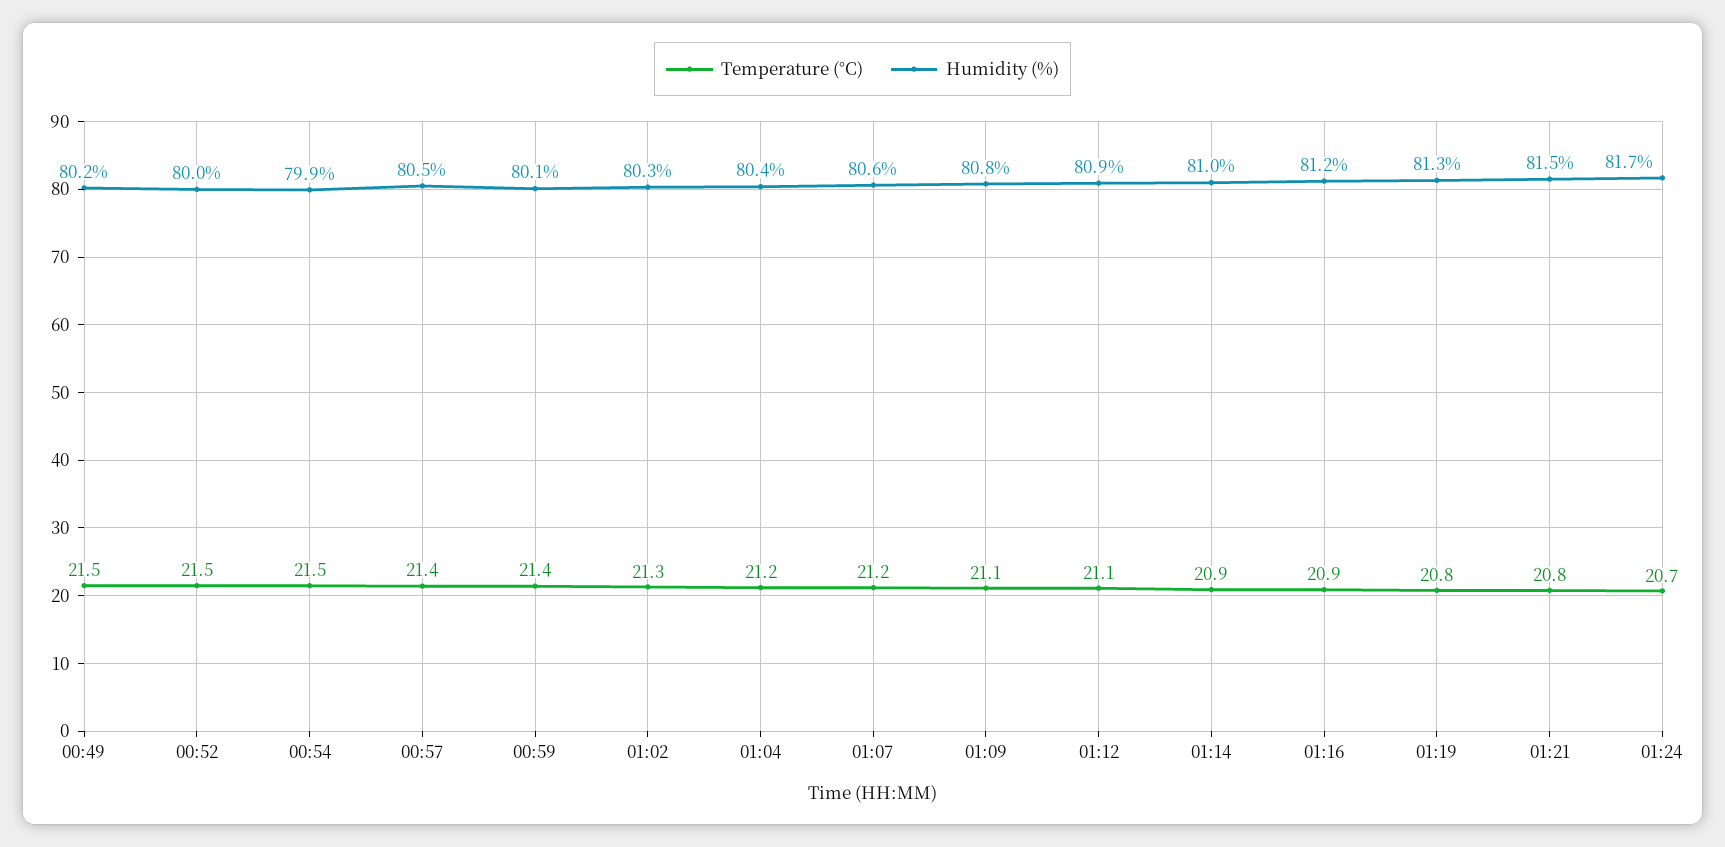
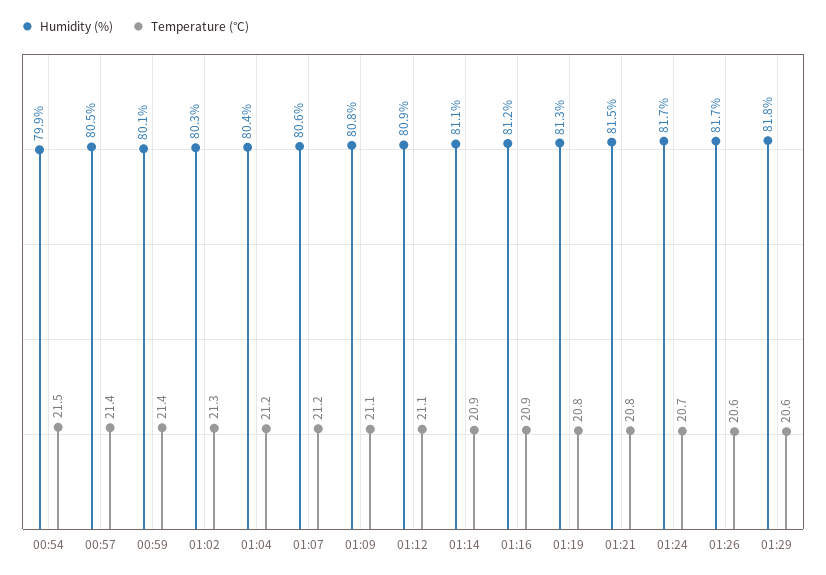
Temperature (°C), 00:49: 21.5 -> none
Humidity (%), 00:49: 80.2 -> none
Temperature (°C), 00:52: 21.5 -> none
Humidity (%), 00:52: 80 -> none
Humidity (%), 01:14: 81 -> 81.1
Humidity (%), 01:26: none -> 81.7
Temperature (°C), 01:26: none -> 20.6
Humidity (%), 01:29: none -> 81.8
Temperature (°C), 01:29: none -> 20.6

